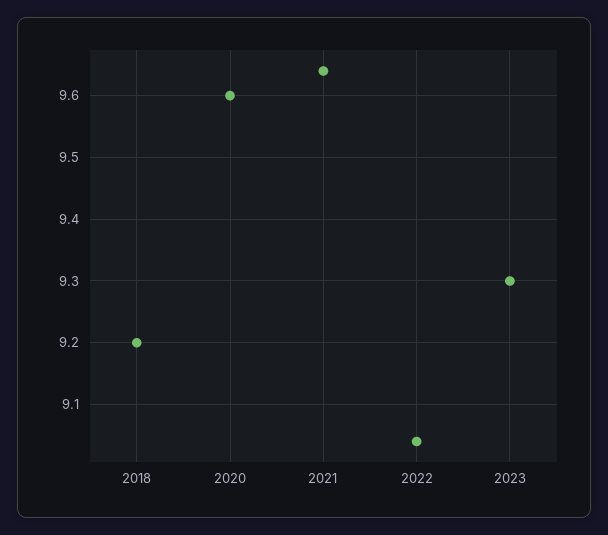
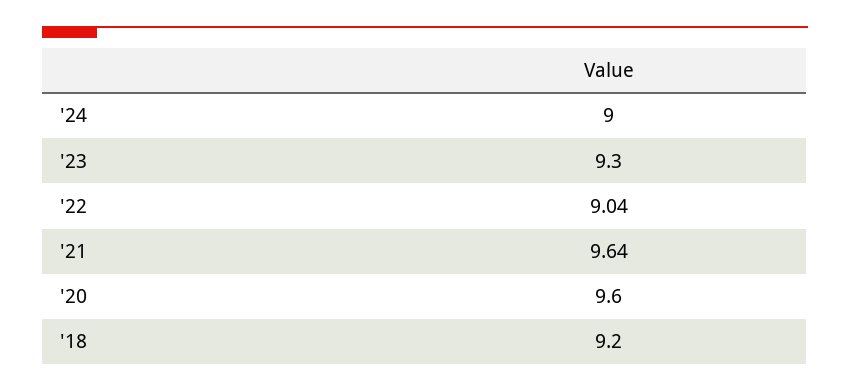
'24: none -> 9

